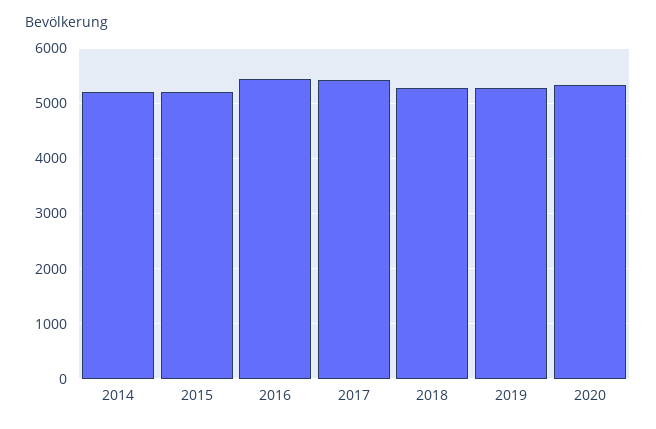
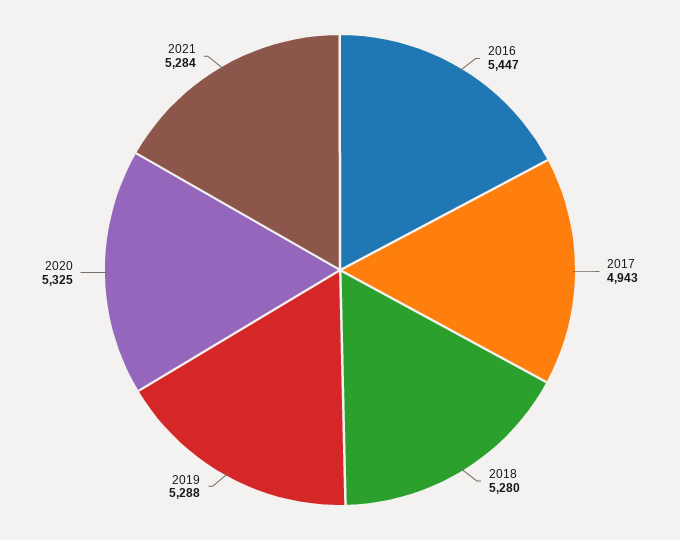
2014: 5200 -> none
2015: 5200 -> none
2017: 5400 -> 4943
2021: none -> 5284

